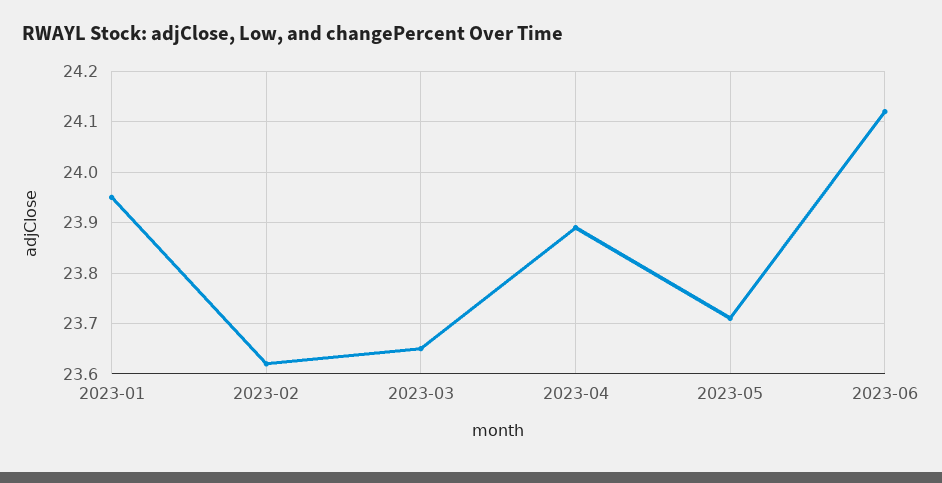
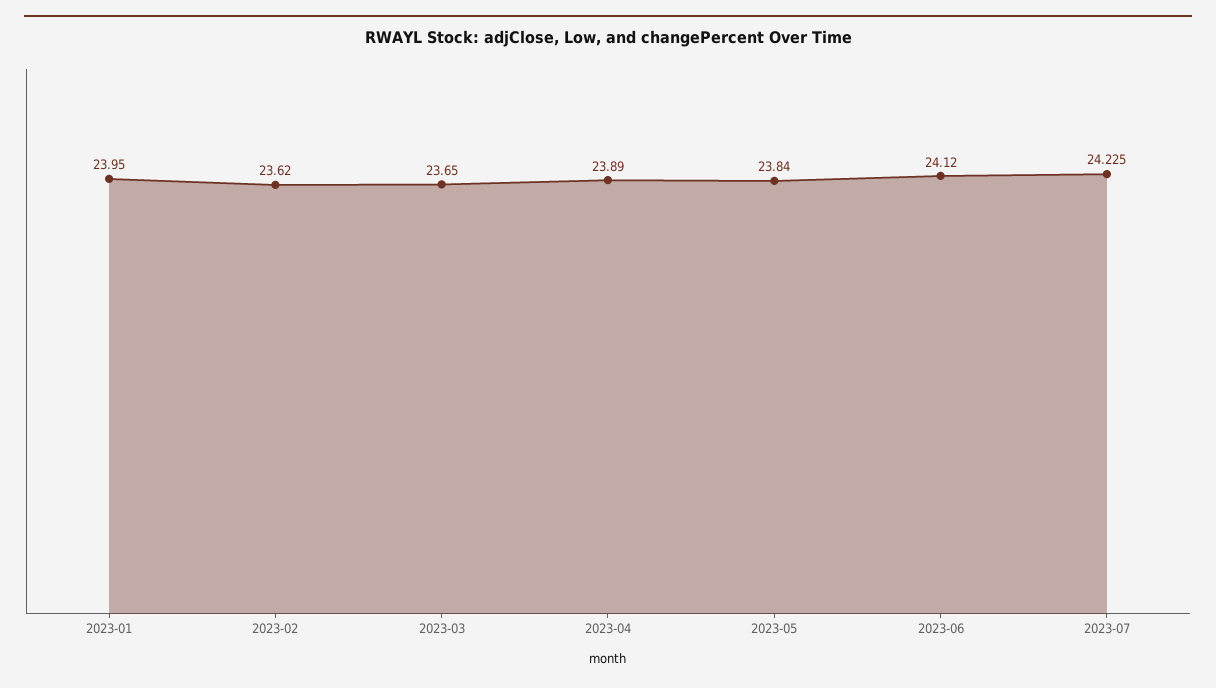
2023-05: 23.7 -> 23.84
2023-07: none -> 24.225

